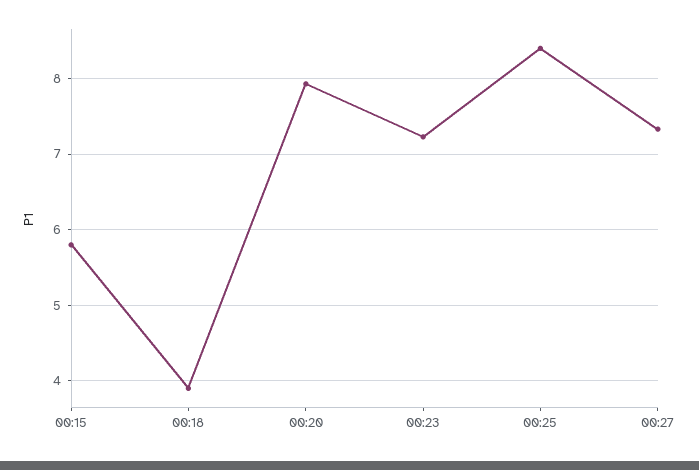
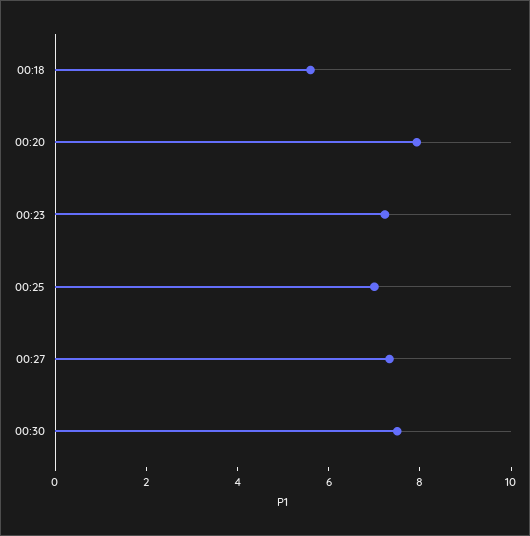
00:15: 5.8 -> none
00:18: 3.9 -> 5.5
00:25: 8.4 -> 7
00:30: none -> 7.5

